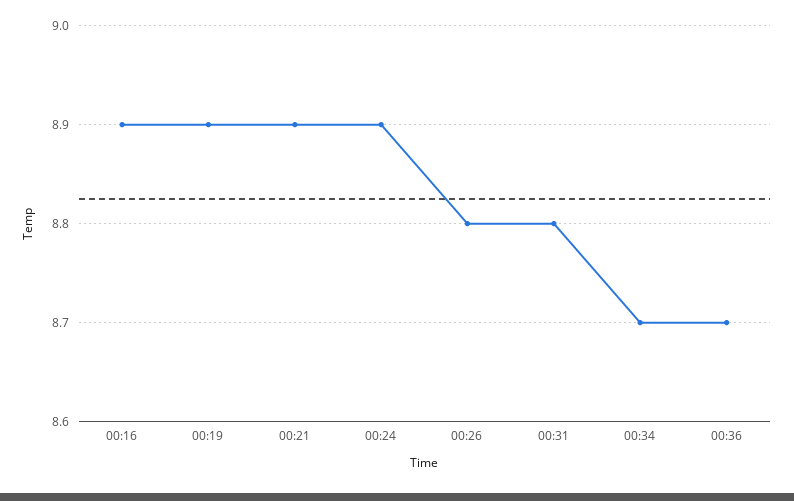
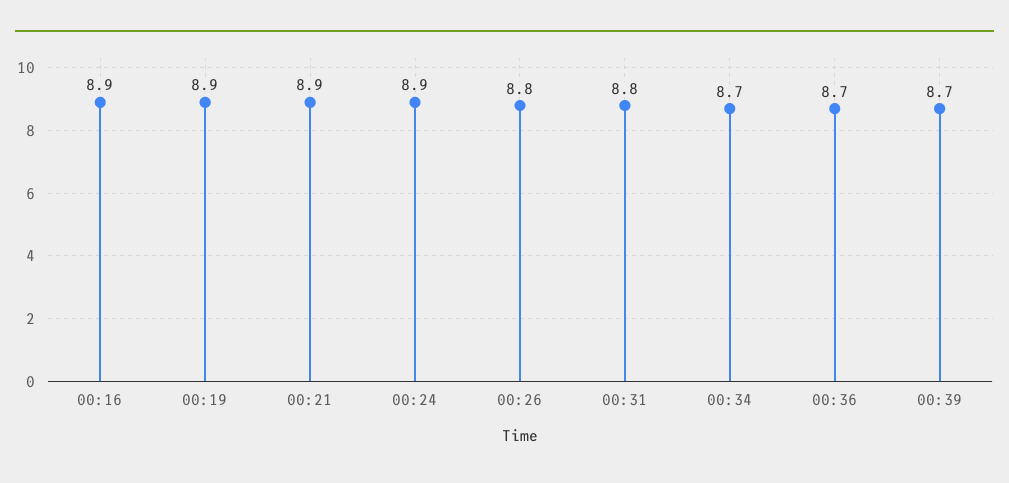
00:39: none -> 8.7

